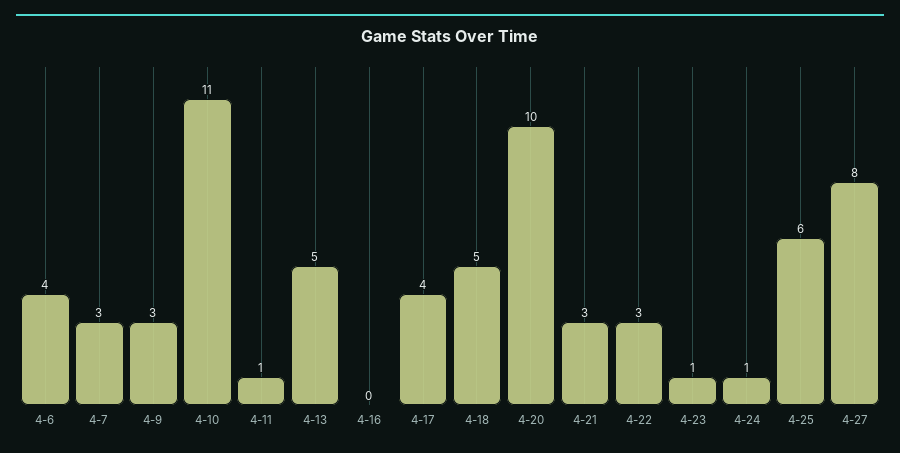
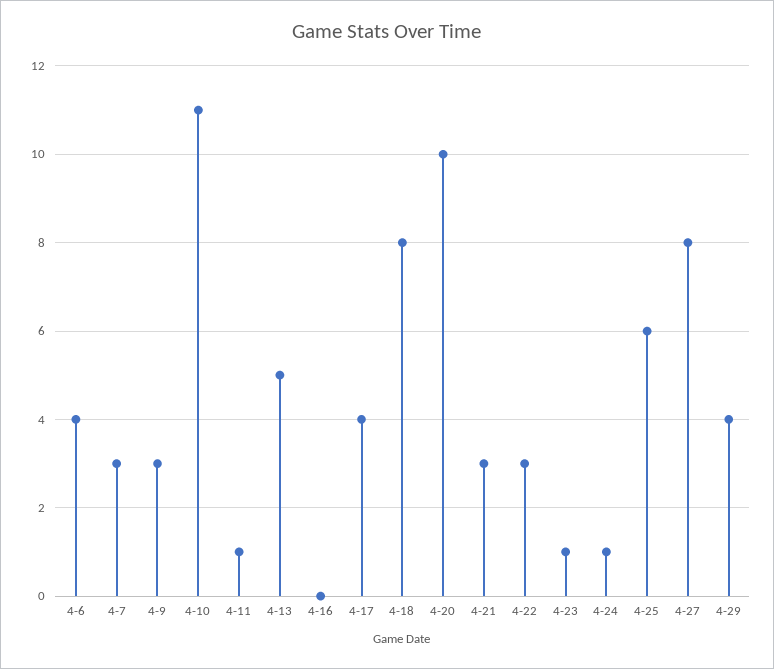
4-18: 5 -> 8
4-29: none -> 4

